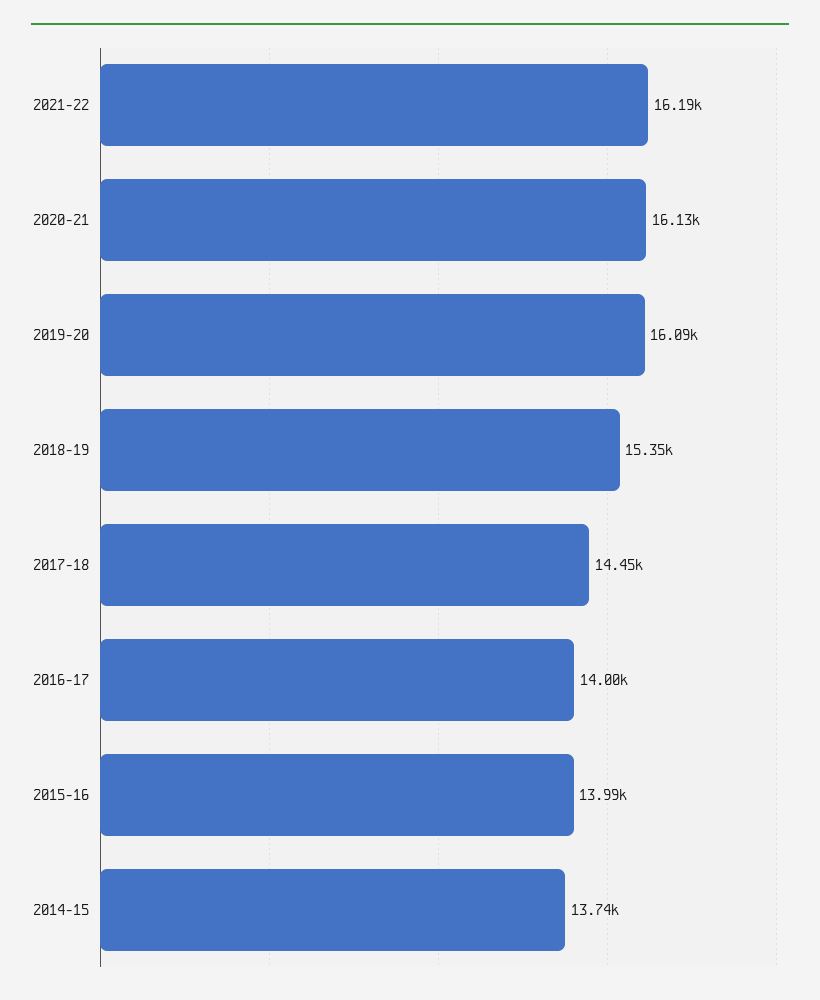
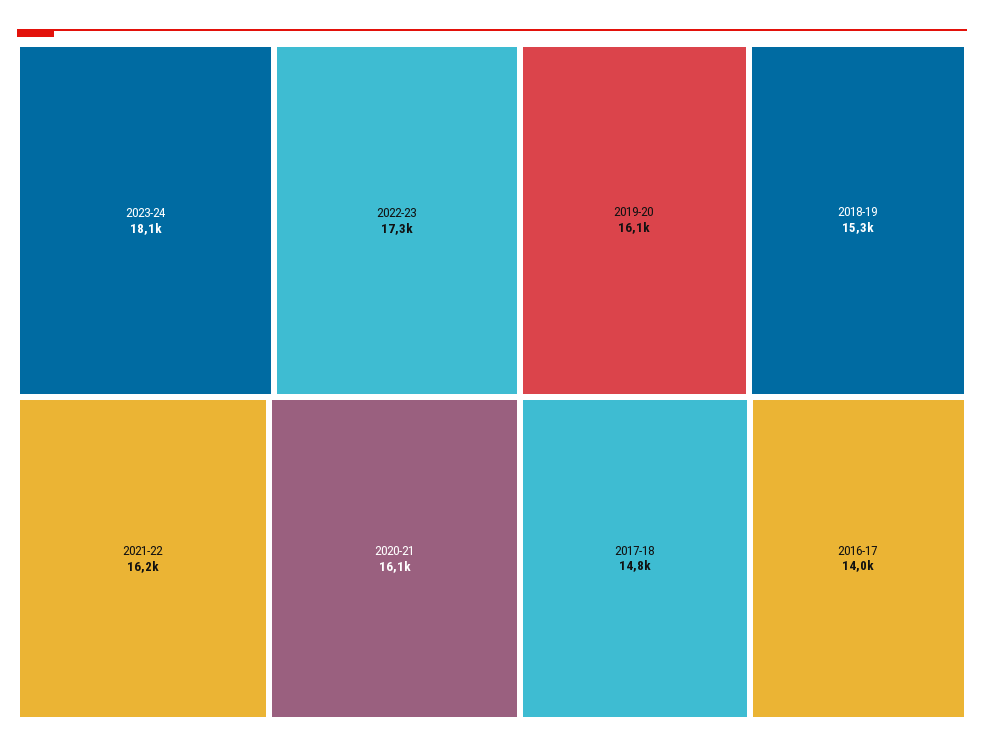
2017-18: 14450 -> 14800
2015-16: 13990 -> none
2014-15: 13740 -> none
2023-24: none -> 18100
2022-23: none -> 17300

